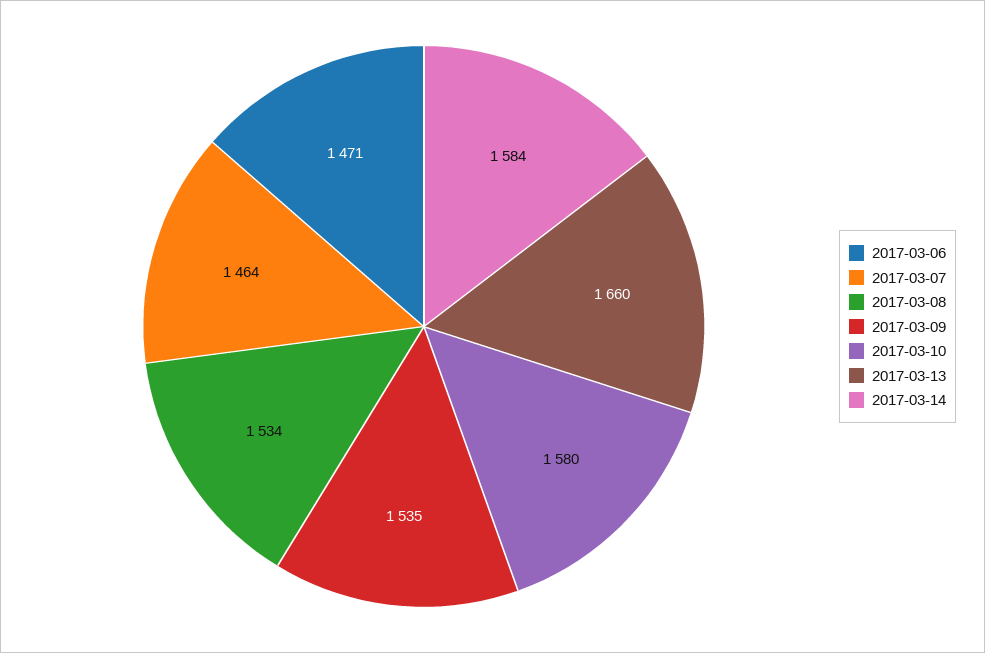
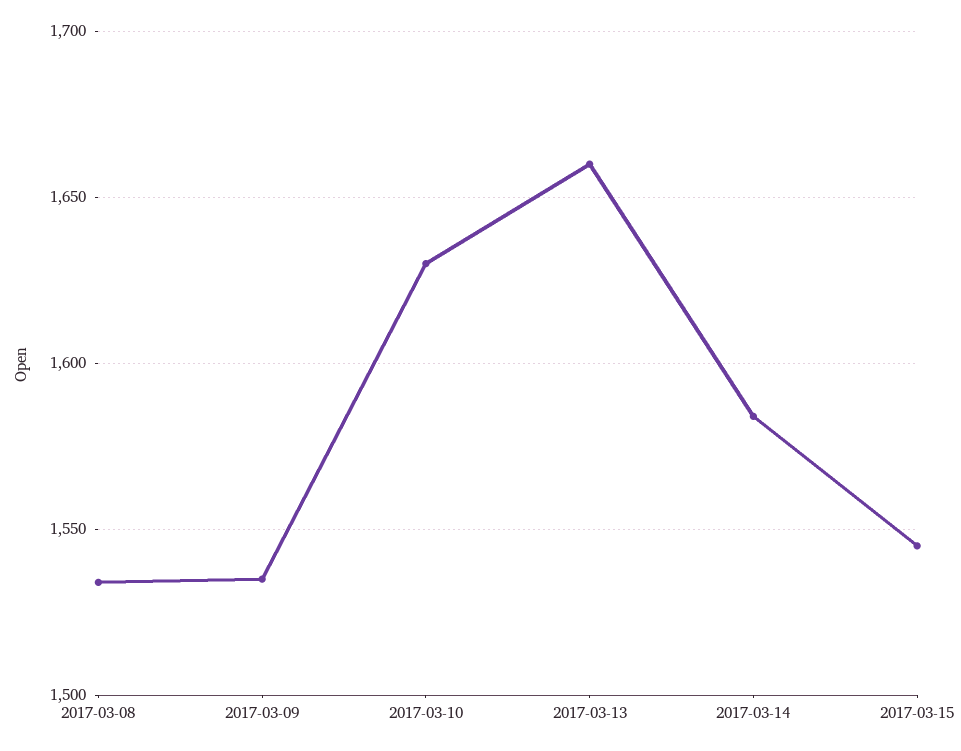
2017-03-06: 1471 -> none
2017-03-07: 1464 -> none
2017-03-10: 1580 -> 1630
2017-03-15: none -> 1545

